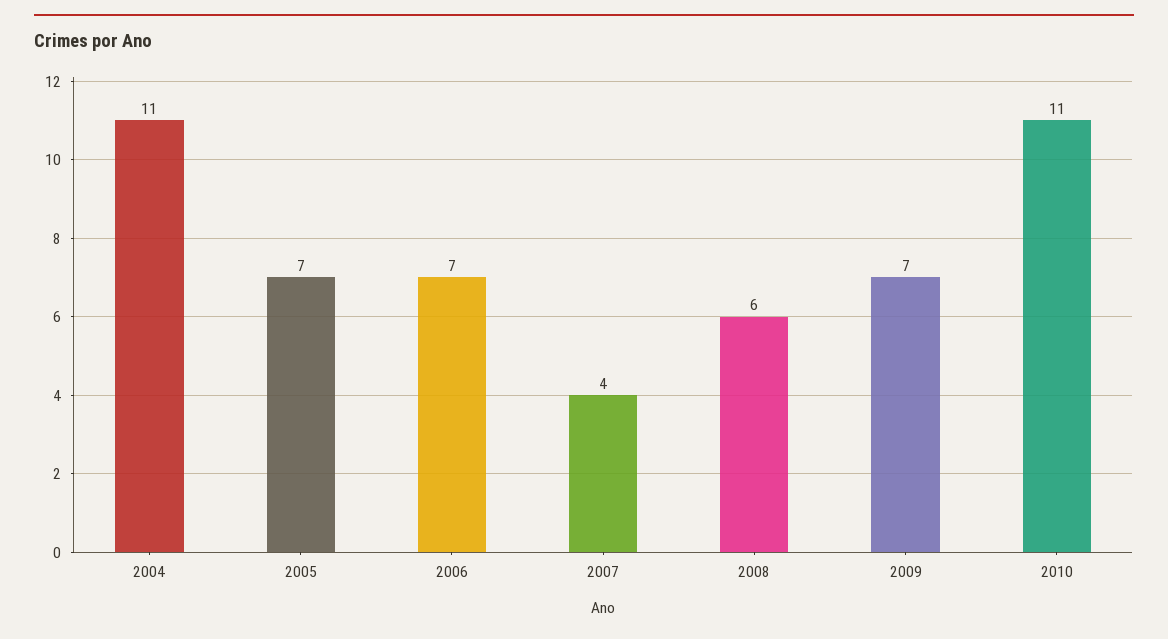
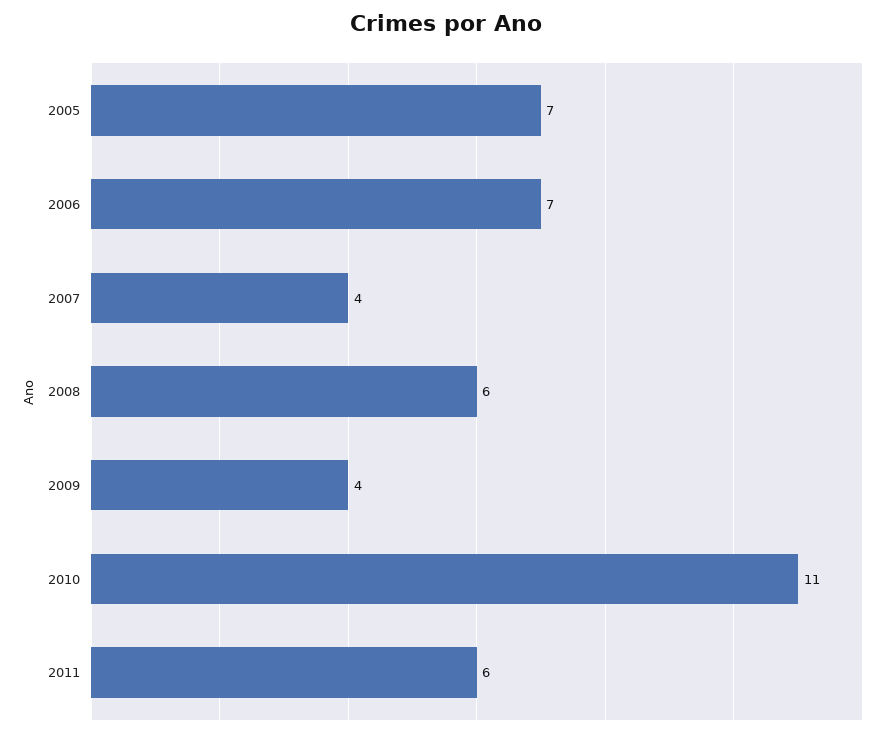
2004: 11 -> none
2009: 7 -> 4
2011: none -> 6

